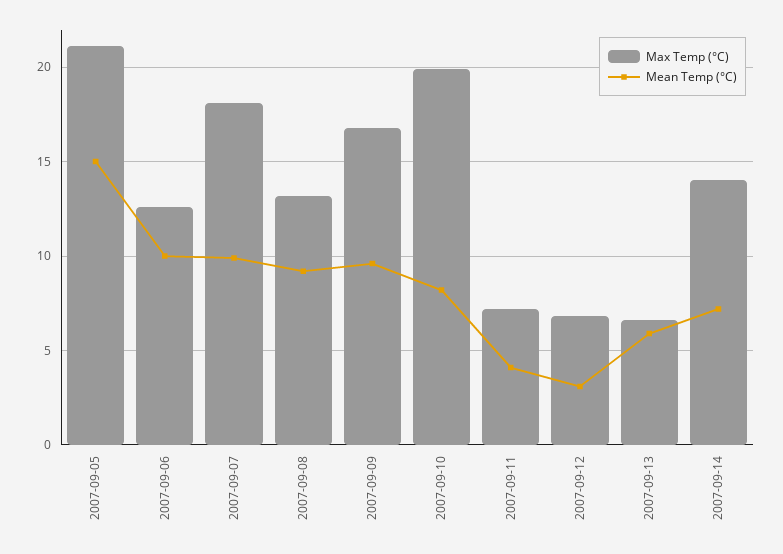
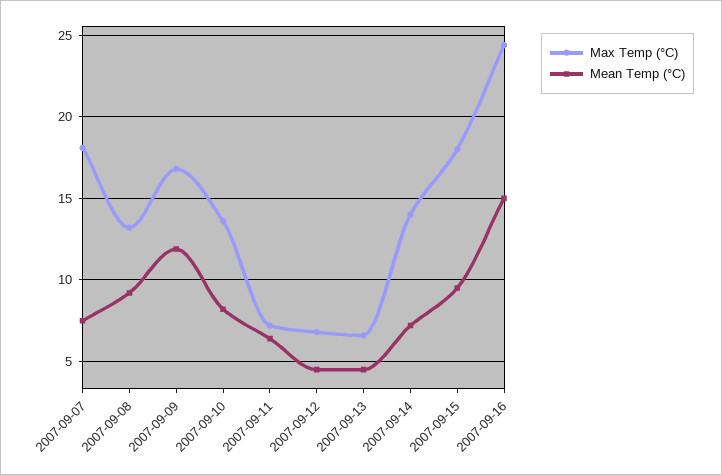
Max Temp (°C), 2007-09-05: 21 -> none
Mean Temp (°C), 2007-09-05: 15 -> none
Max Temp (°C), 2007-09-06: 12.5 -> none
Mean Temp (°C), 2007-09-06: 10 -> none
Mean Temp (°C), 2007-09-07: 10 -> 7.5
Mean Temp (°C), 2007-09-09: 9.5 -> 12
Max Temp (°C), 2007-09-10: 20 -> 13.5
Mean Temp (°C), 2007-09-11: 4 -> 6.5
Mean Temp (°C), 2007-09-12: 3 -> 4.5
Mean Temp (°C), 2007-09-13: 6 -> 4.5
Max Temp (°C), 2007-09-15: none -> 18
Mean Temp (°C), 2007-09-15: none -> 9.5
Max Temp (°C), 2007-09-16: none -> 24.5
Mean Temp (°C), 2007-09-16: none -> 15

